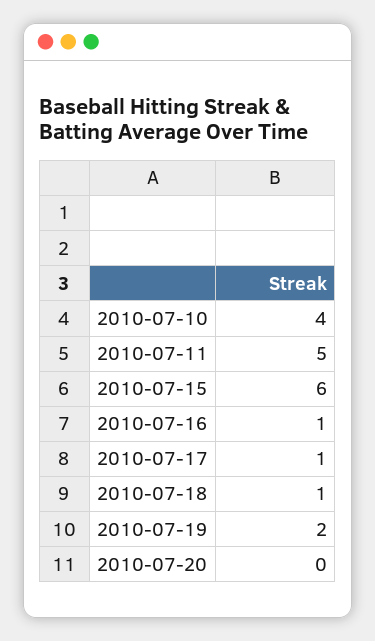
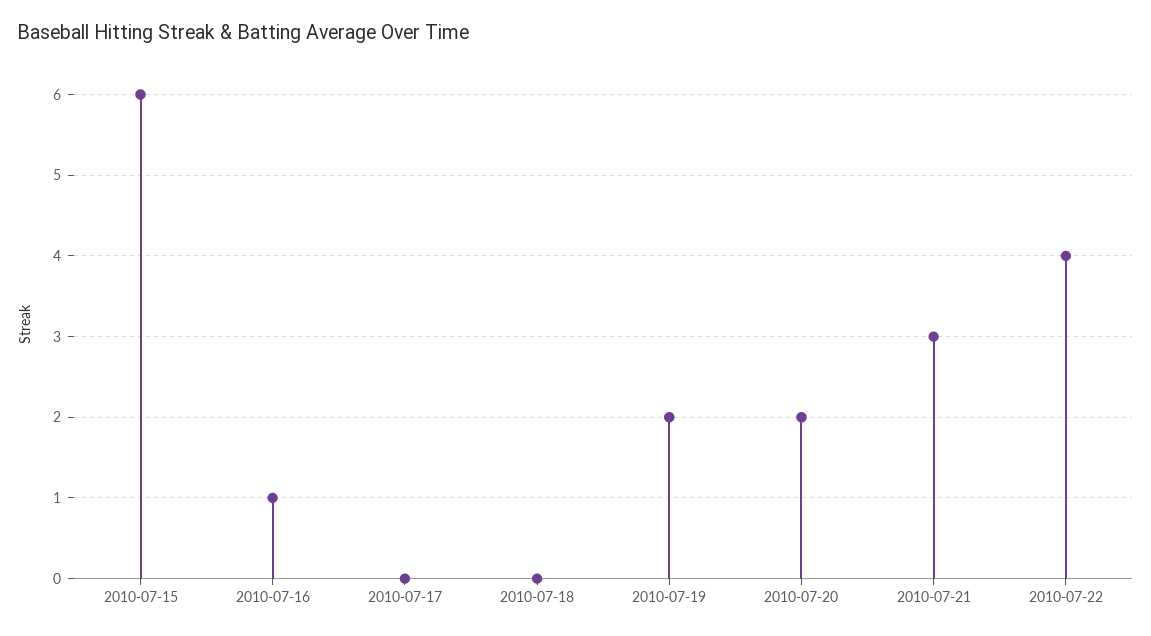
2010-07-10: 4 -> none
2010-07-11: 5 -> none
2010-07-17: 1 -> 0
2010-07-18: 1 -> 0
2010-07-20: 0 -> 2
2010-07-21: none -> 3
2010-07-22: none -> 4

